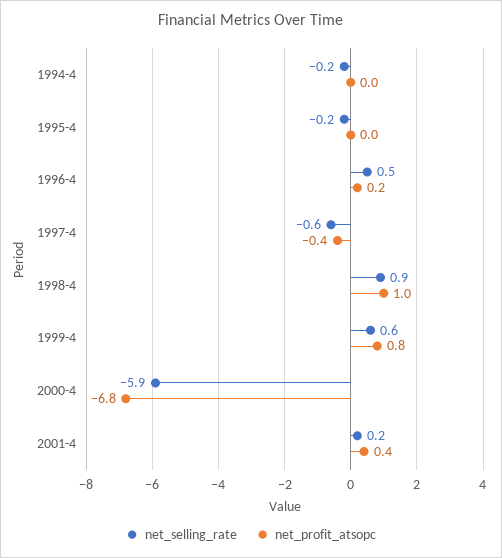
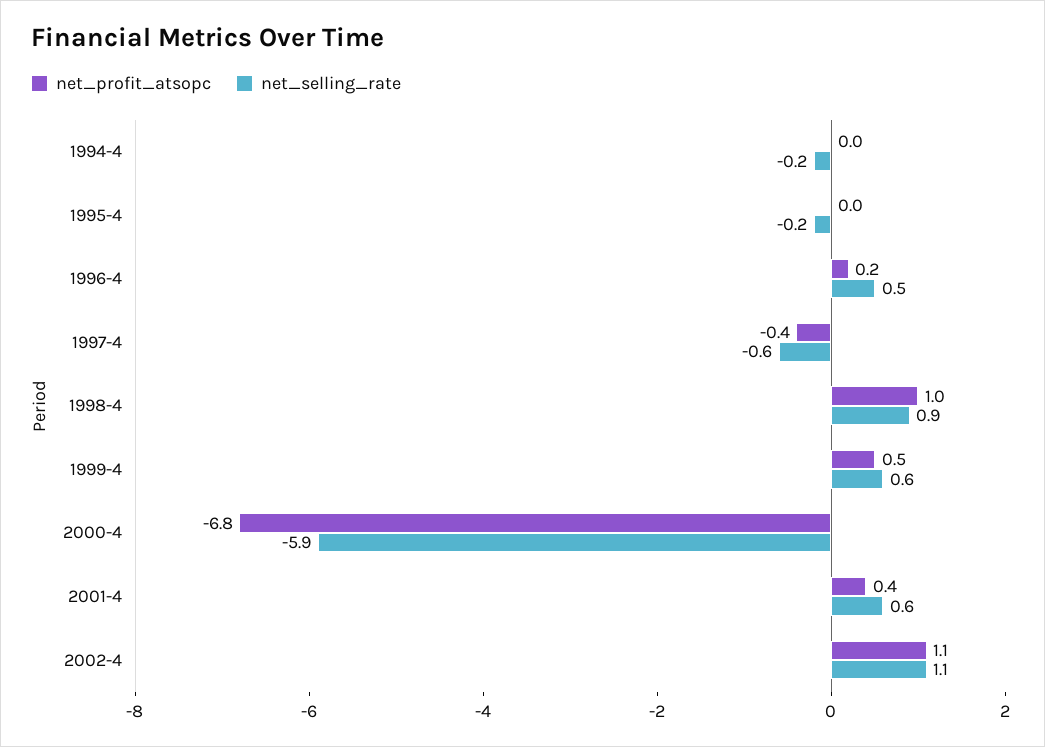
net_profit_atsopc, 1999-4: 0.8 -> 0.5
net_selling_rate, 2001-4: 0.2 -> 0.6
net_profit_atsopc, 2002-4: none -> 1.1
net_selling_rate, 2002-4: none -> 1.1

